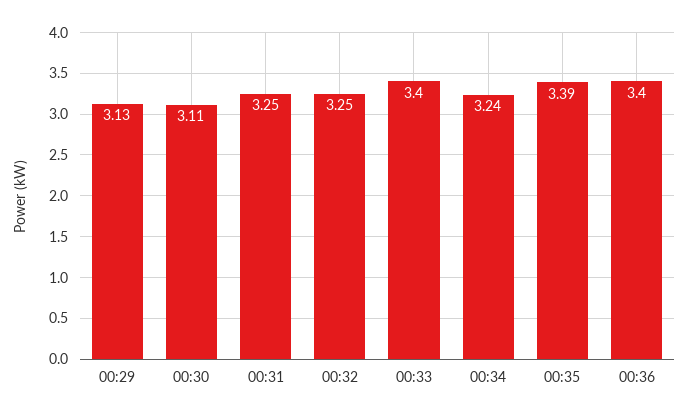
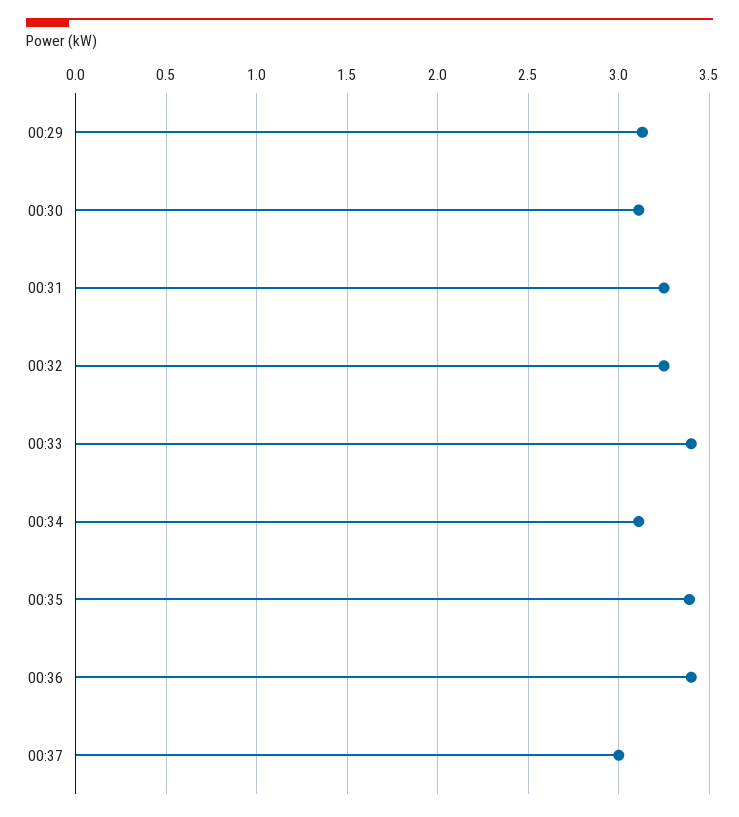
00:34: 3.24 -> 3.1
00:37: none -> 3

